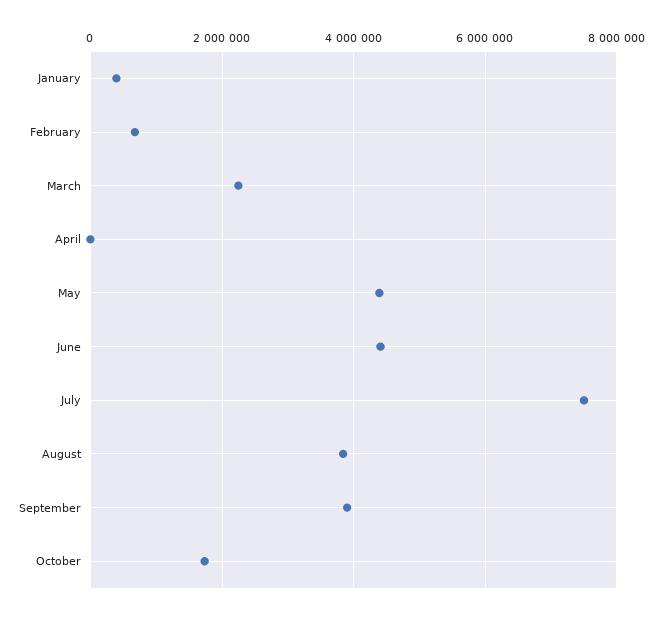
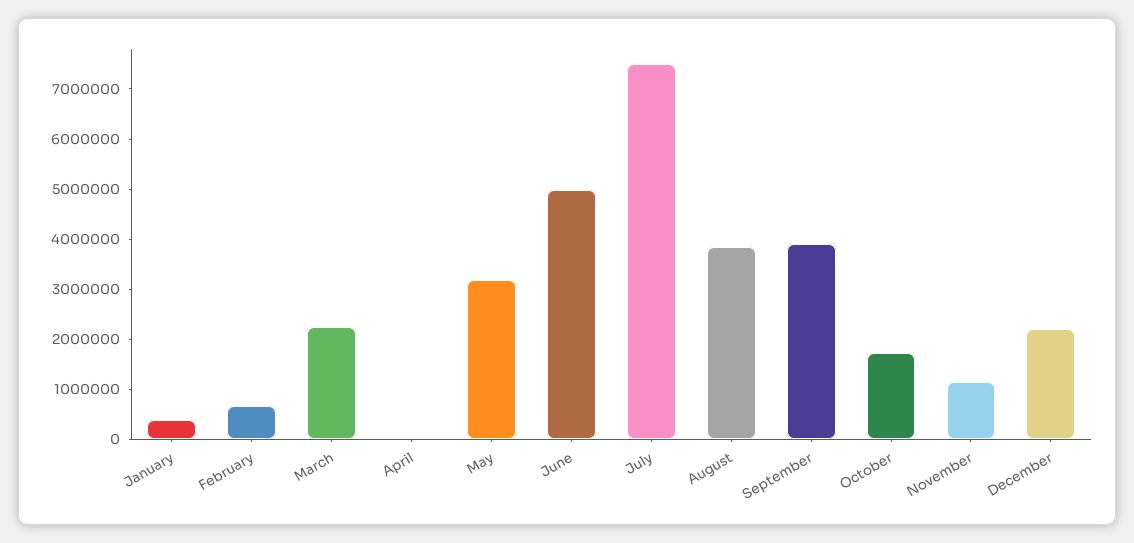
May: 4400000 -> 3200000
June: 4400000 -> 5000000
November: none -> 1200000
December: none -> 2200000

